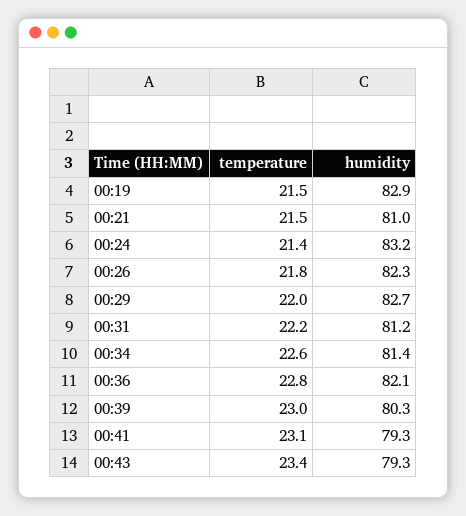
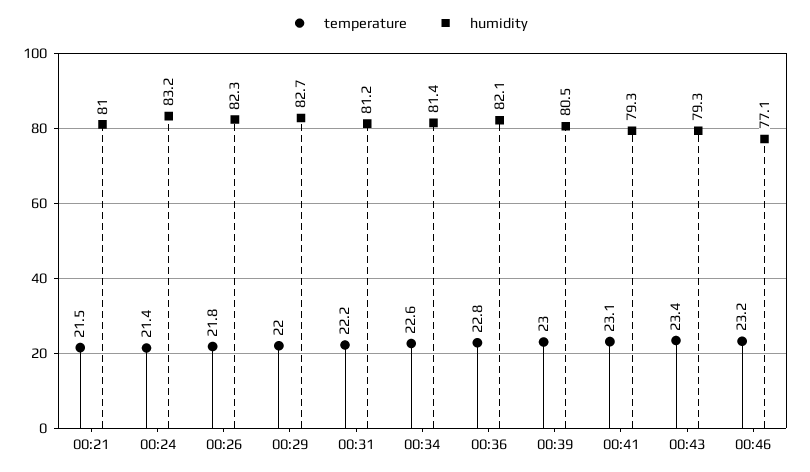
temperature, 00:19: 21.5 -> none
humidity, 00:19: 82.9 -> none
humidity, 00:39: 80.3 -> 80.5
temperature, 00:46: none -> 23.2
humidity, 00:46: none -> 77.1

